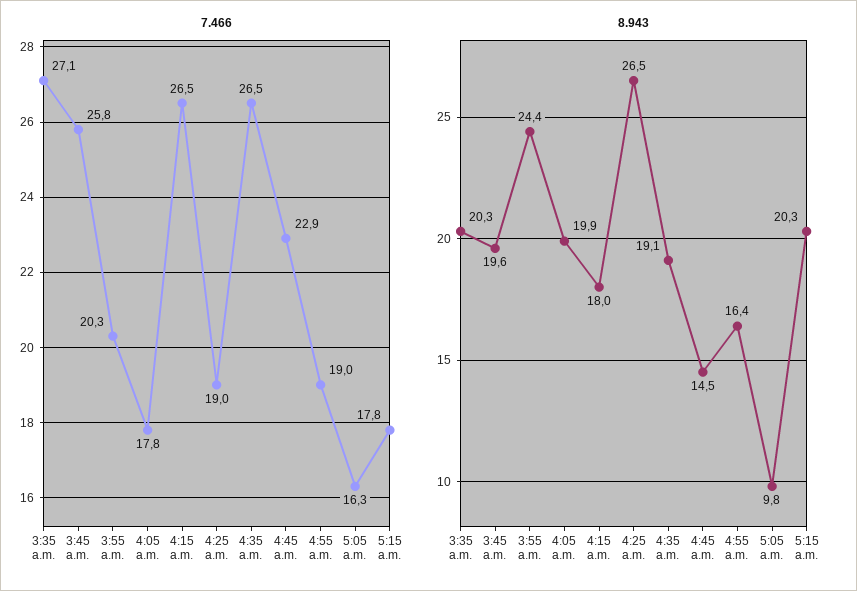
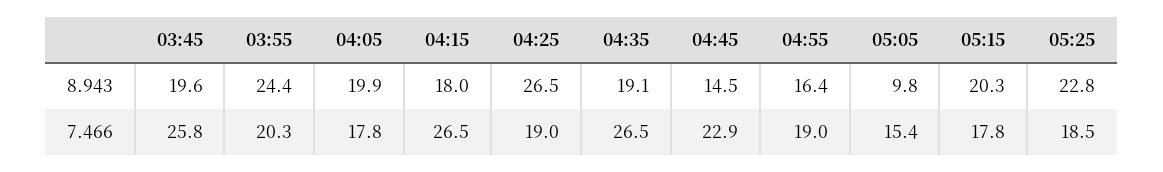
7.466, 3:35 a.m.: 27.1 -> none
7.466, 5:05 a.m.: 16.3 -> 15.4
8.943, 3:35 a.m.: 20.3 -> none
8.943, 05:25: none -> 22.8
7.466, 05:25: none -> 18.5

